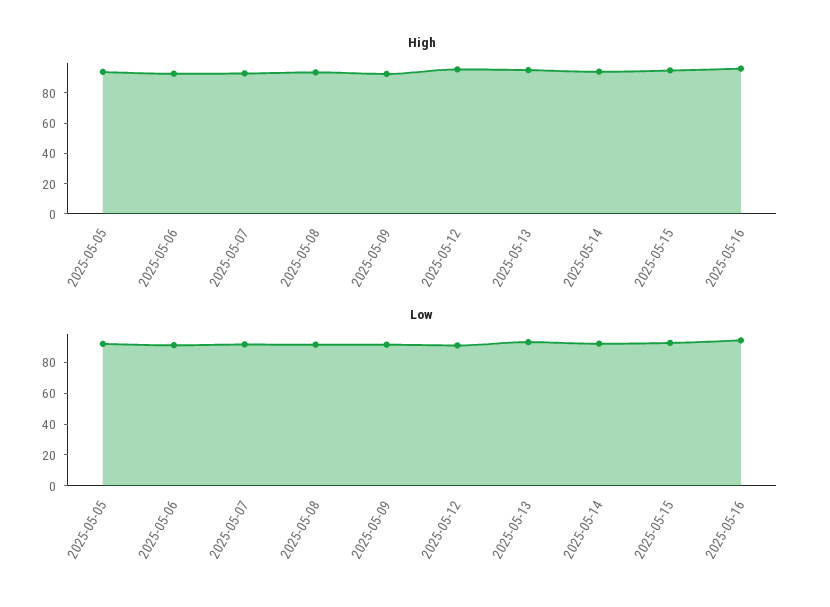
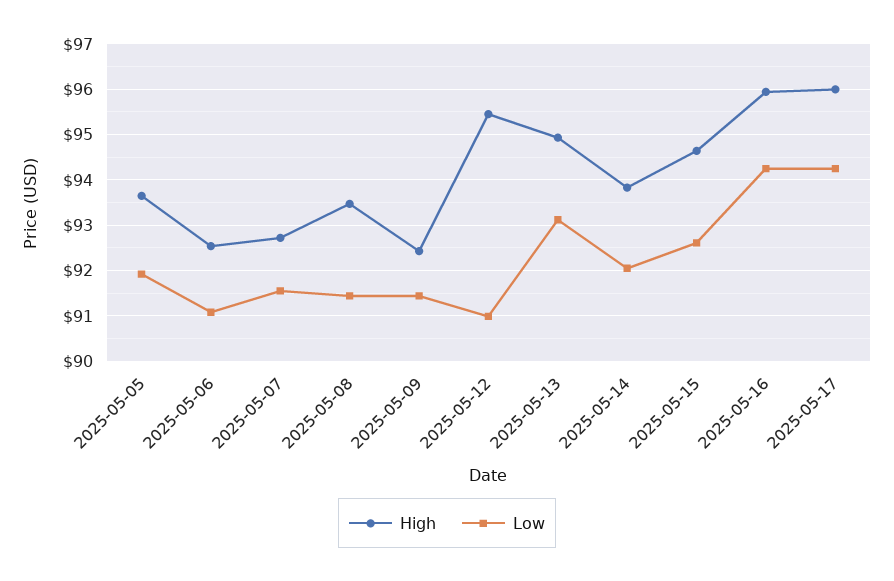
High, 2025-05-17: none -> 96
Low, 2025-05-17: none -> 94.2

